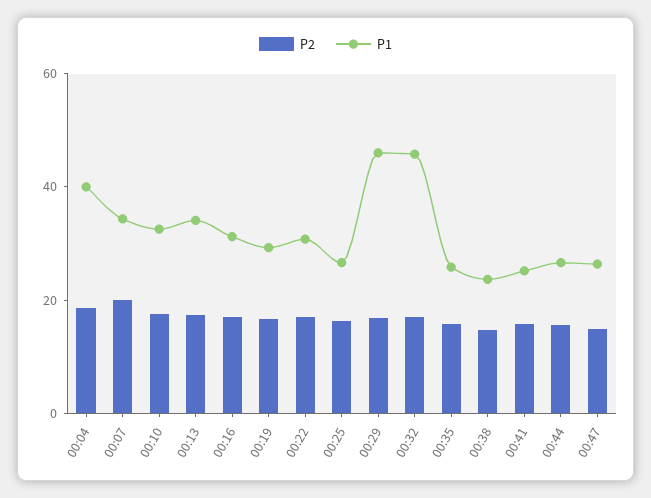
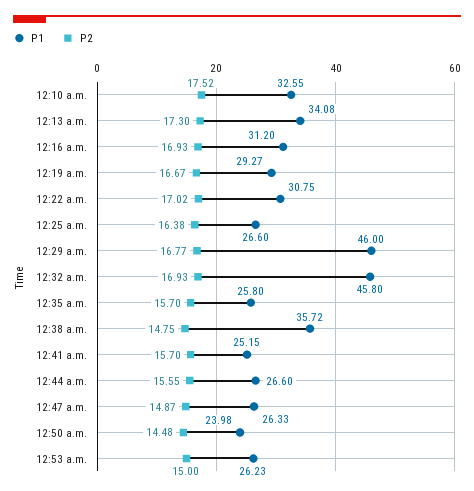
P2, 00:04: 20 -> none
P1, 00:04: 40 -> none
P2, 00:07: 20 -> none
P1, 00:07: 35 -> none
P1, 00:38: 25 -> 35.72
P1, 12:50 a.m.: none -> 23.98
P2, 12:50 a.m.: none -> 14.48
P1, 12:53 a.m.: none -> 26.23
P2, 12:53 a.m.: none -> 15

